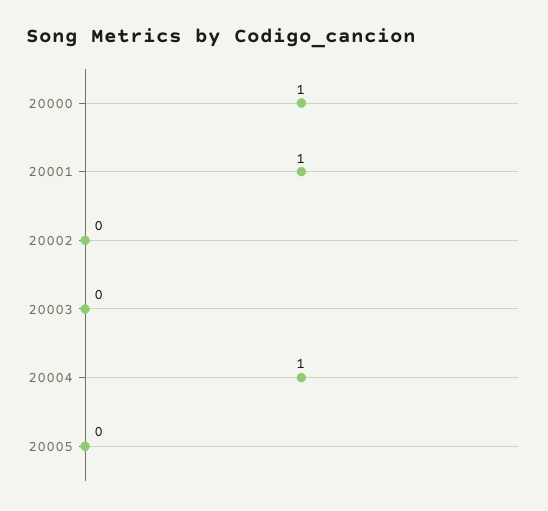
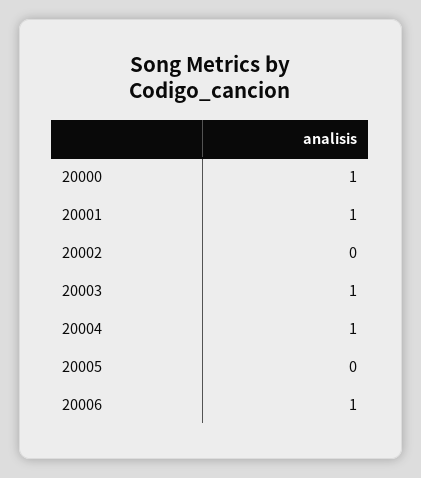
20003: 0 -> 1
20006: none -> 1

